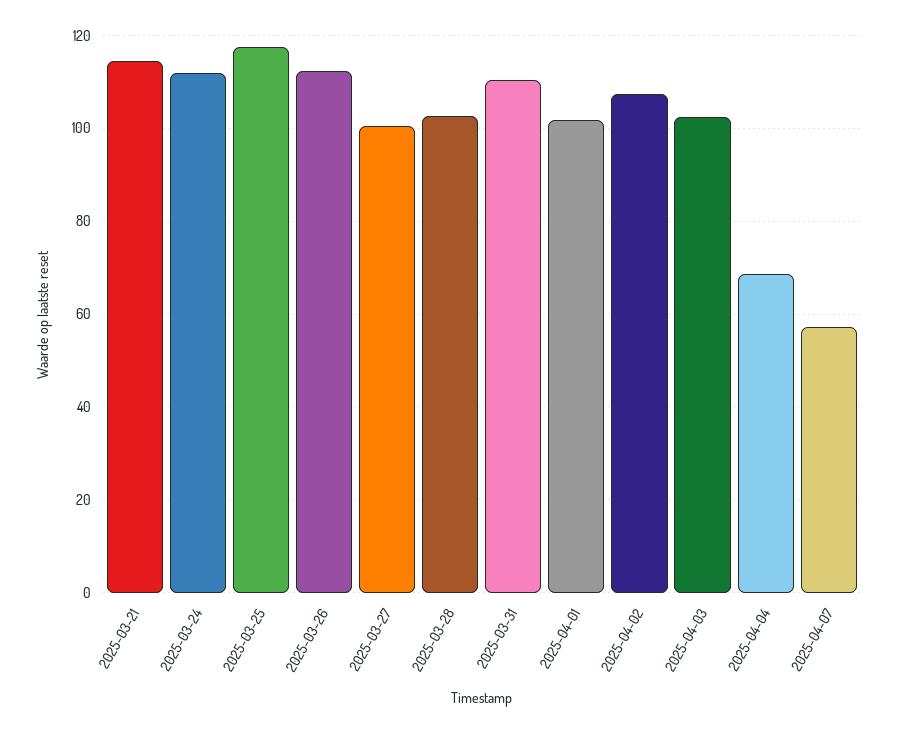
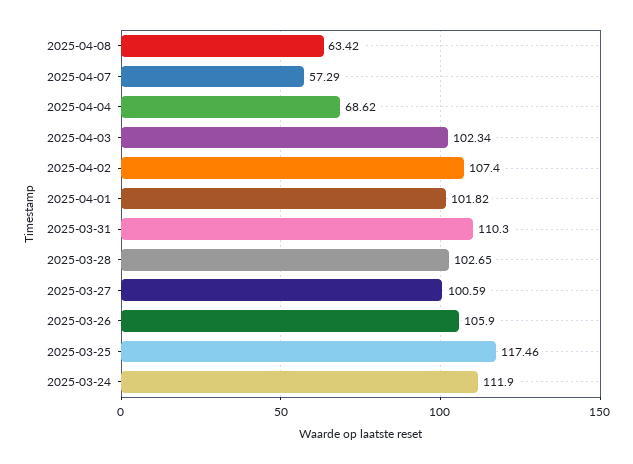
2025-03-21: 114 -> none
2025-03-26: 112 -> 105.9
2025-04-08: none -> 63.42

